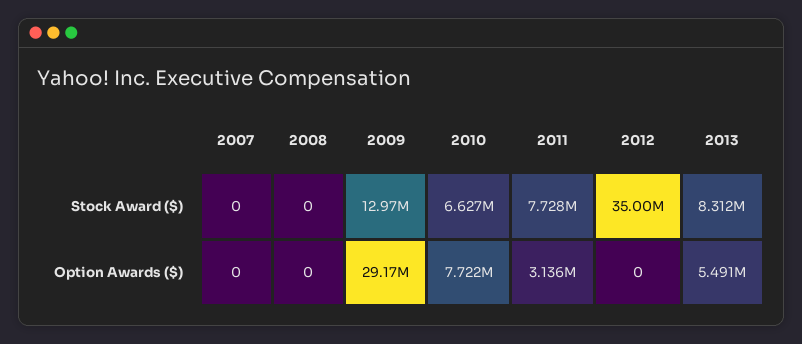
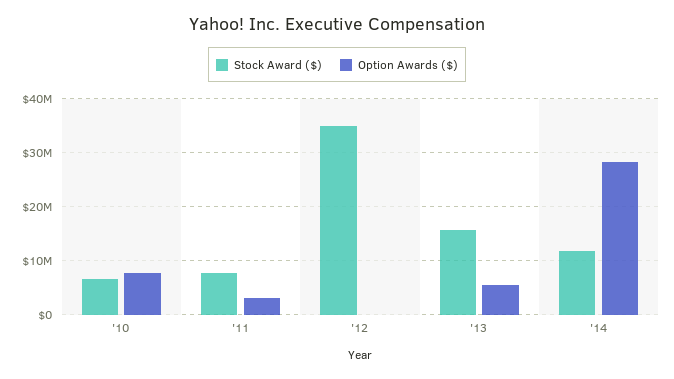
Stock Award ($), 2007: 0 -> none
Stock Award ($), 2008: 0 -> none
Stock Award ($), 2009: 12970000 -> none
Stock Award ($), 2013: 8312000 -> 16000000
Option Awards ($), 2007: 0 -> none
Option Awards ($), 2008: 0 -> none
Option Awards ($), 2009: 29170000 -> none
Stock Award ($), '14: none -> 12000000
Option Awards ($), '14: none -> 28000000

